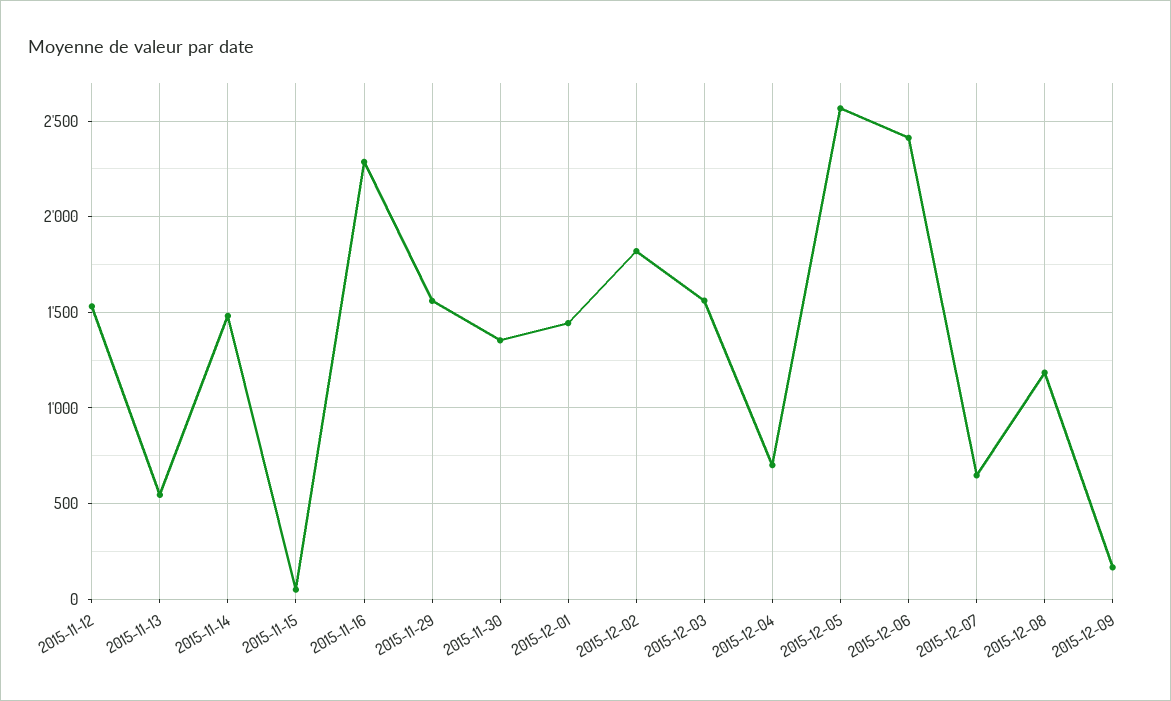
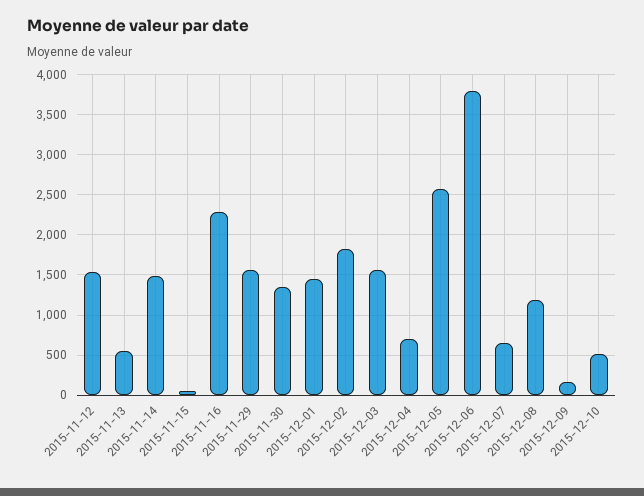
2015-12-06: 2400 -> 3800
2015-12-10: none -> 500

